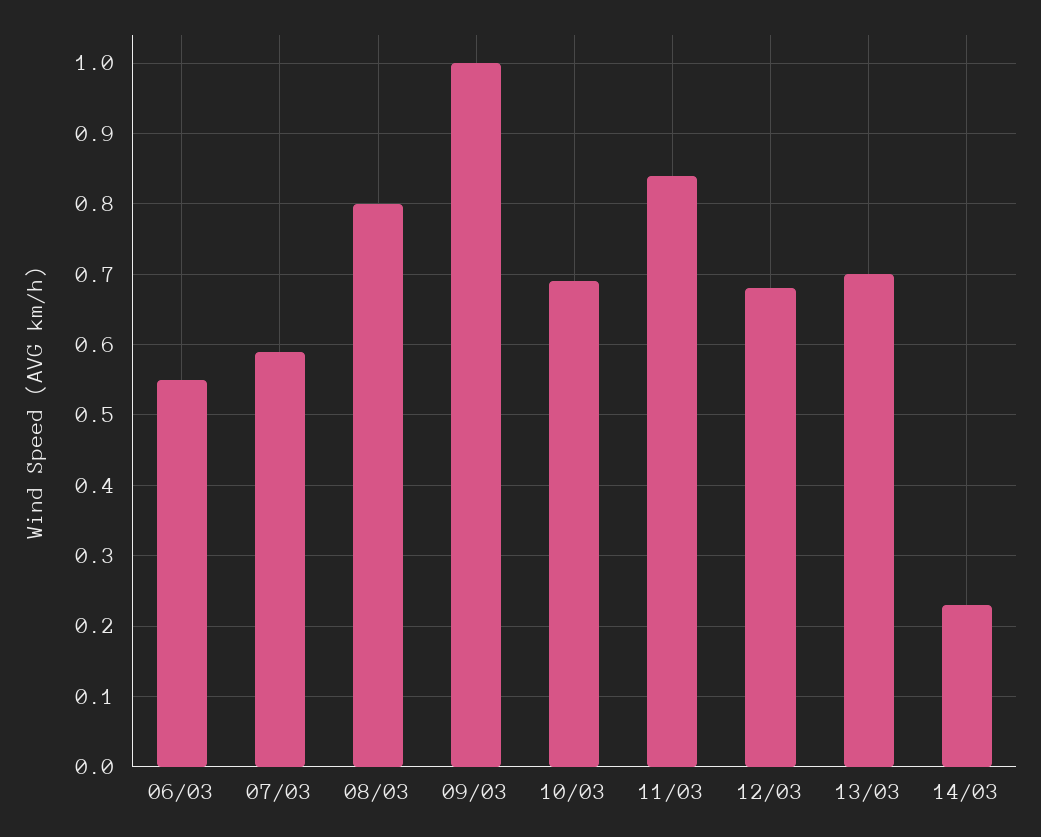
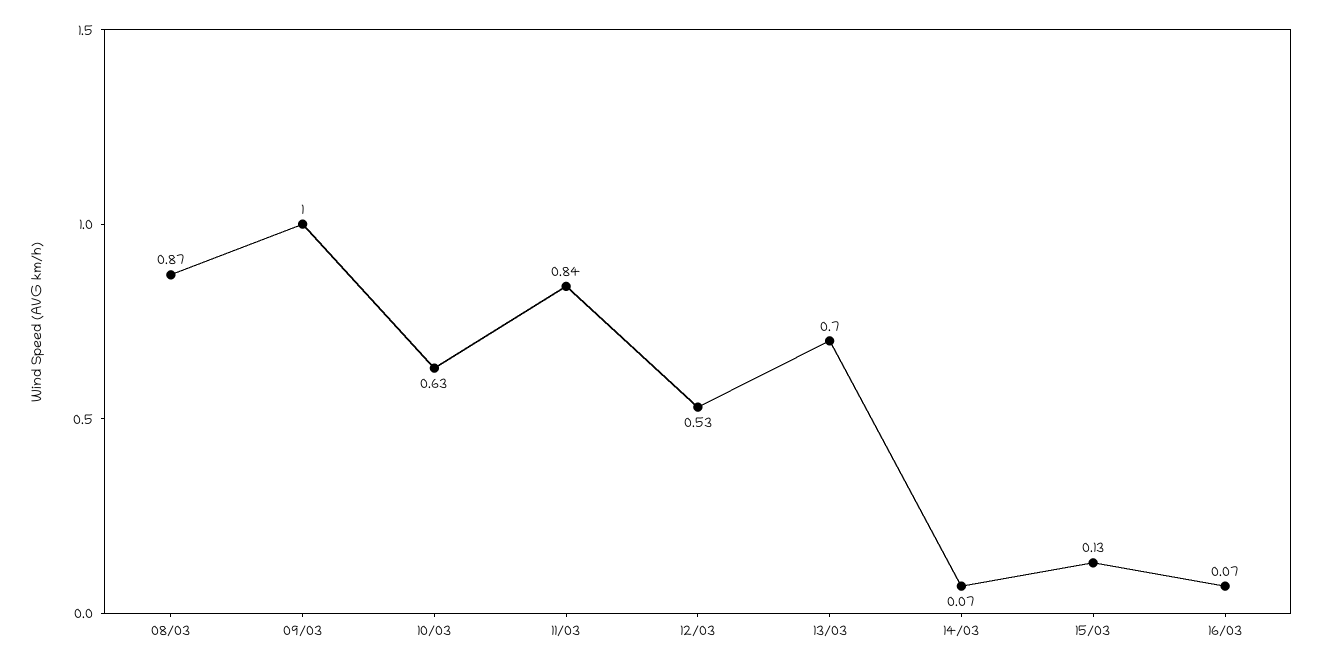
06/03: 0.55 -> none
07/03: 0.59 -> none
08/03: 0.8 -> 0.87
10/03: 0.69 -> 0.63
12/03: 0.68 -> 0.53
14/03: 0.23 -> 0.07
15/03: none -> 0.13
16/03: none -> 0.07

